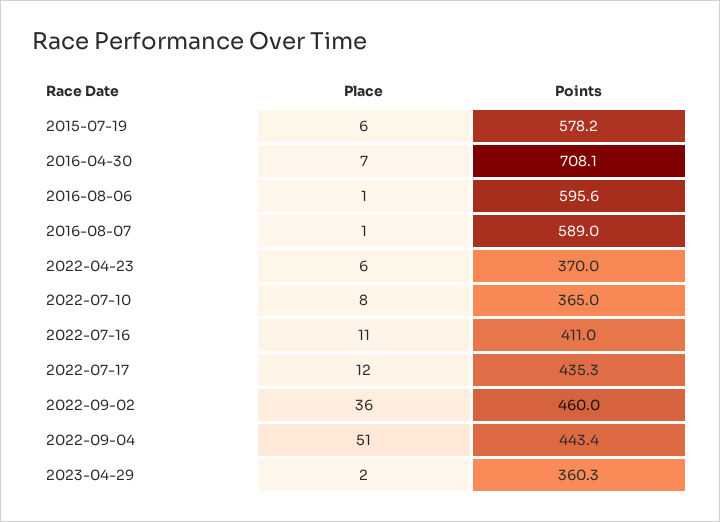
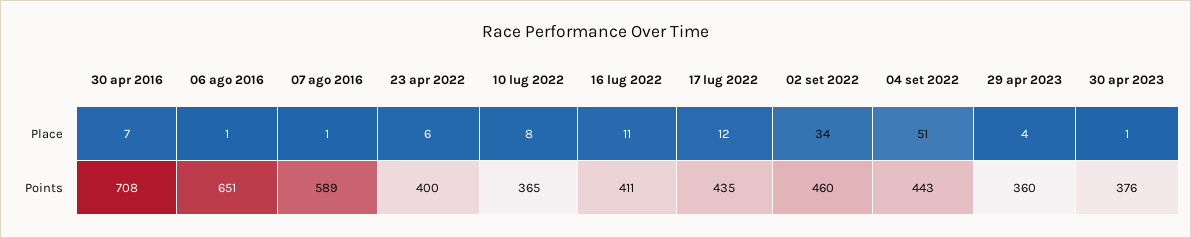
Place, 2015-07-19: 6 -> none
Points, 2015-07-19: 578.2 -> none
Points, 2016-08-06: 595.6 -> 651
Points, 2022-04-23: 370 -> 400
Place, 2022-09-02: 36 -> 34
Place, 2023-04-29: 2 -> 4
Place, 30 apr 2023: none -> 1
Points, 30 apr 2023: none -> 376

